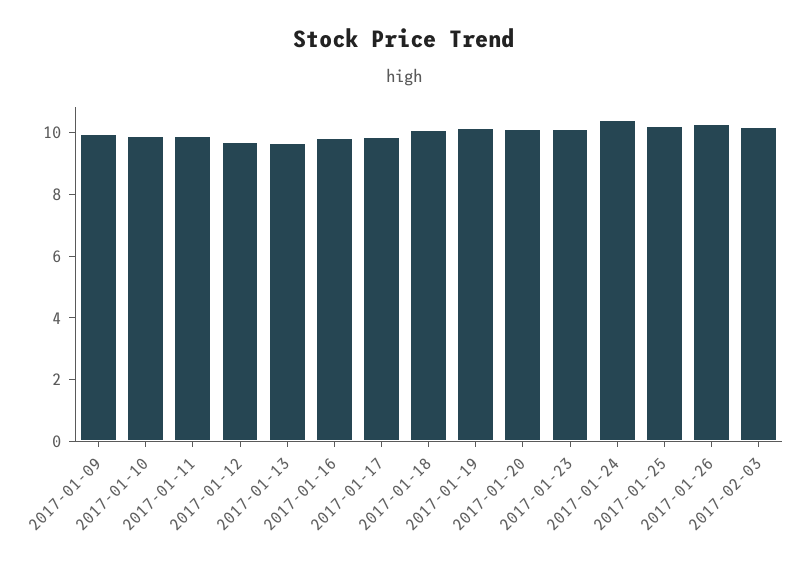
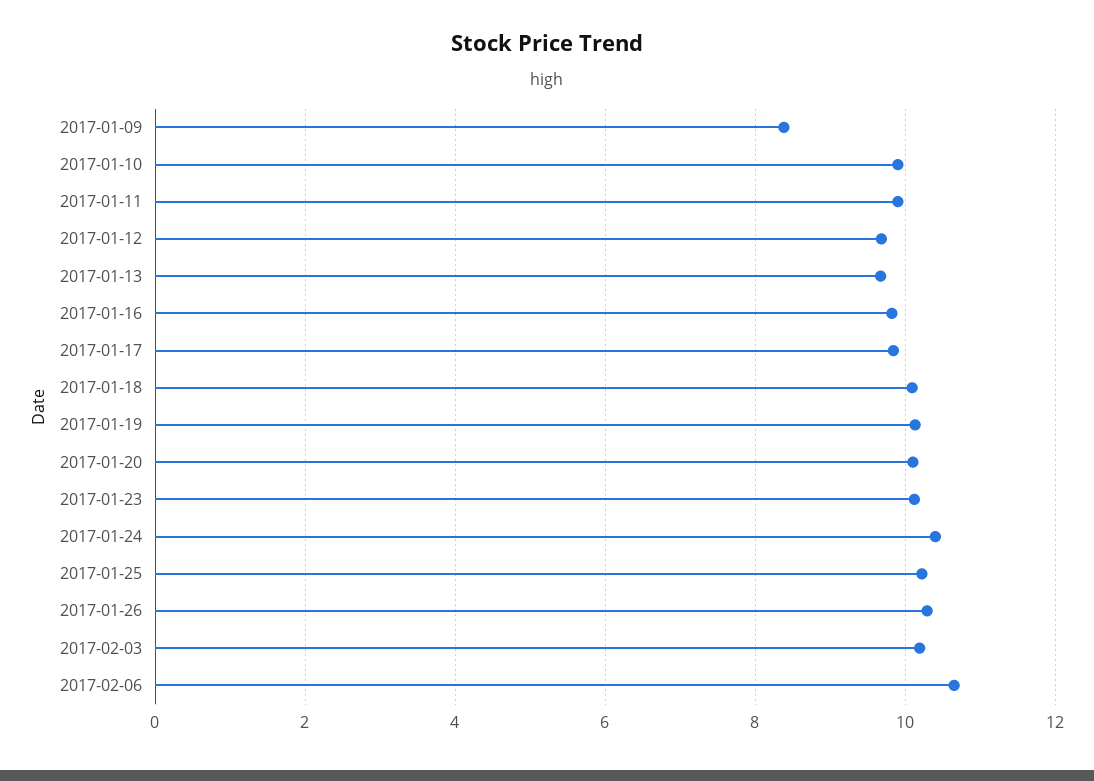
2017-01-09: 10 -> 8.4
2017-02-06: none -> 10.6

